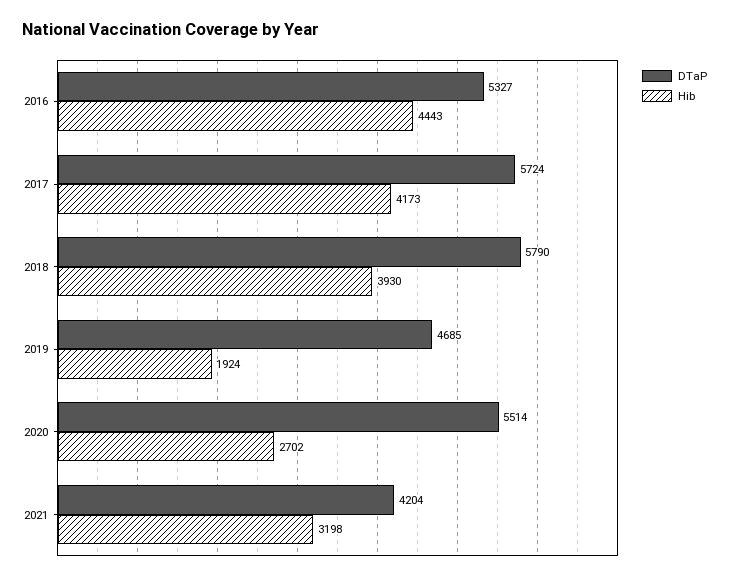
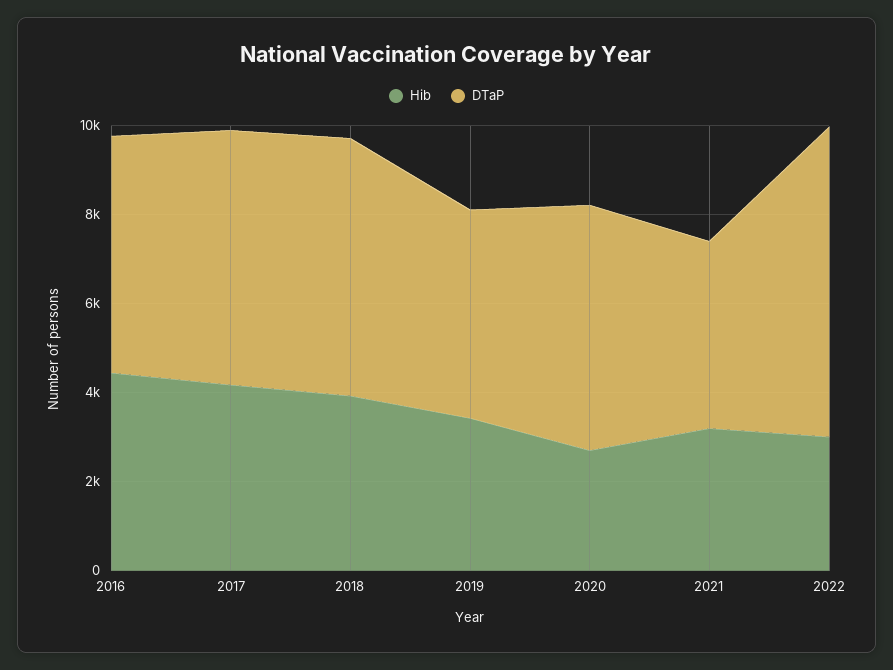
Hib, 2019: 1924 -> 3500
Hib, 2022: none -> 3000
DTaP, 2022: none -> 7000

